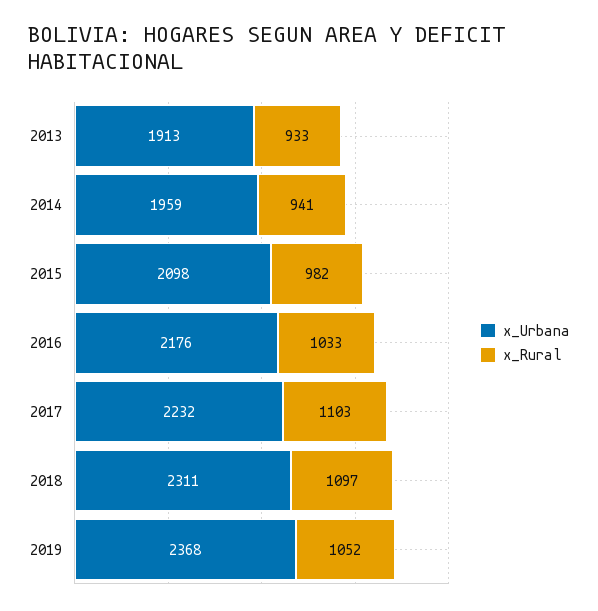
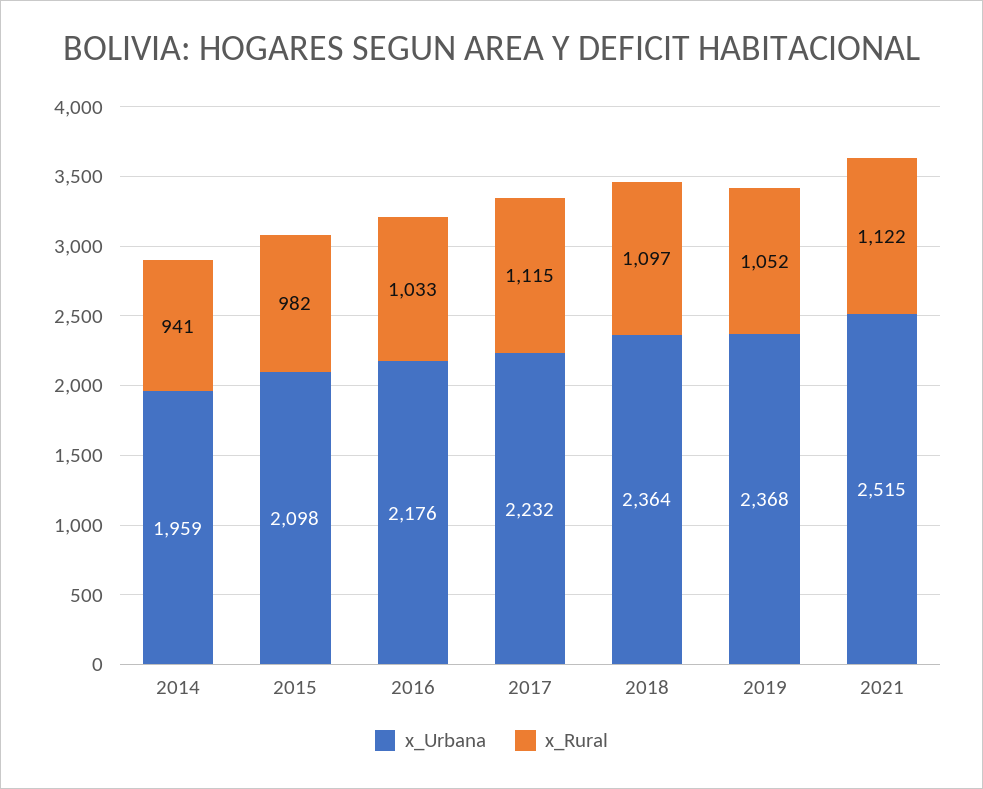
x_Urbana, 2013: 1913 -> none
x_Rural, 2013: 933 -> none
x_Rural, 2017: 1103 -> 1115
x_Urbana, 2018: 2311 -> 2364
x_Urbana, 2021: none -> 2515
x_Rural, 2021: none -> 1122

